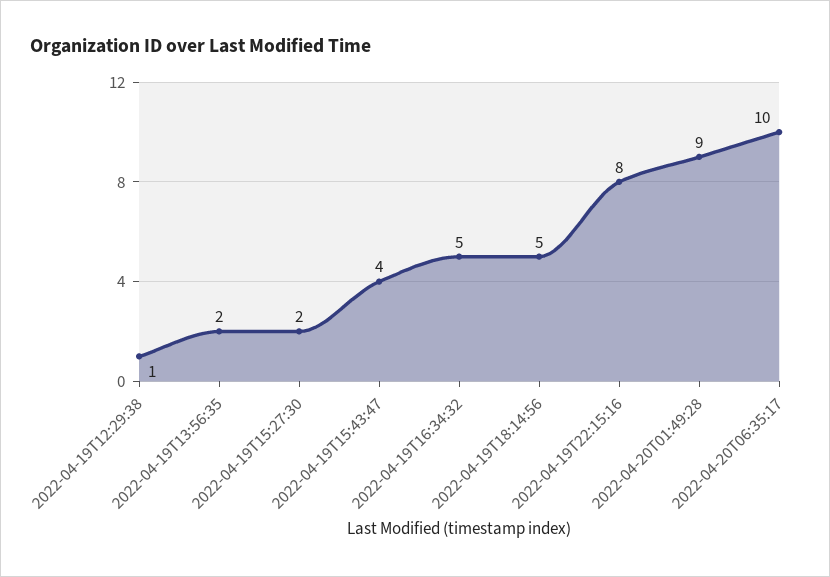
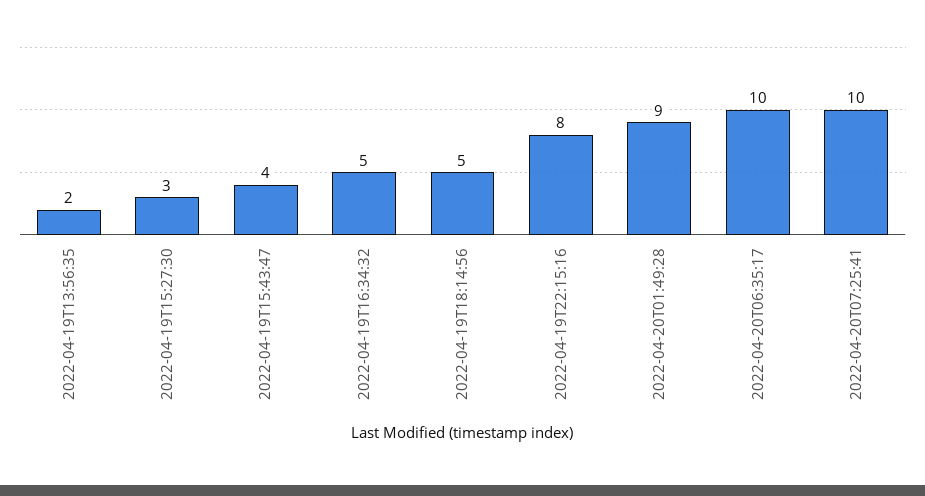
2022-04-19T12:29:38: 1 -> none
2022-04-19T15:27:30: 2 -> 3
2022-04-20T07:25:41: none -> 10

